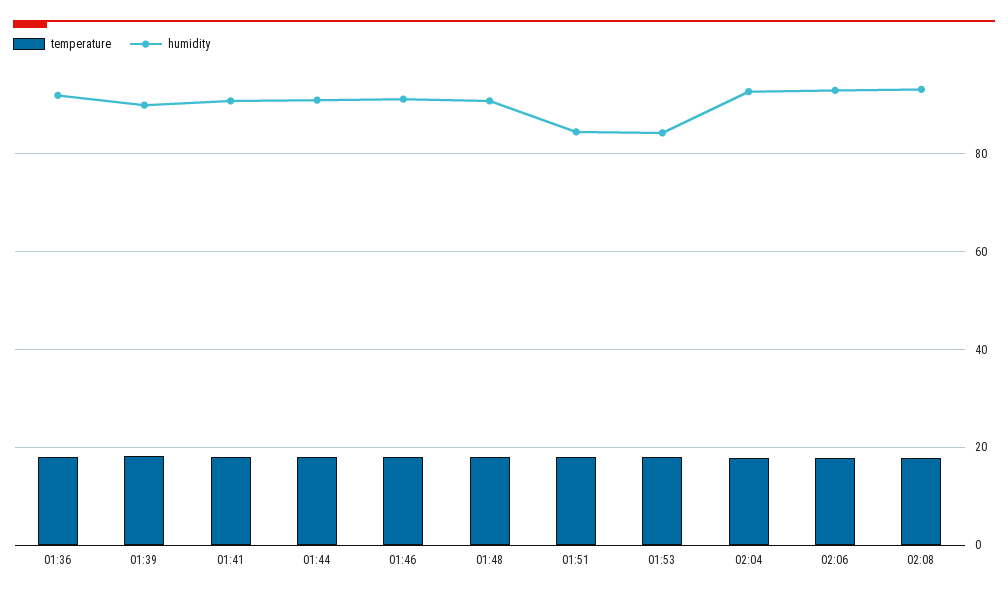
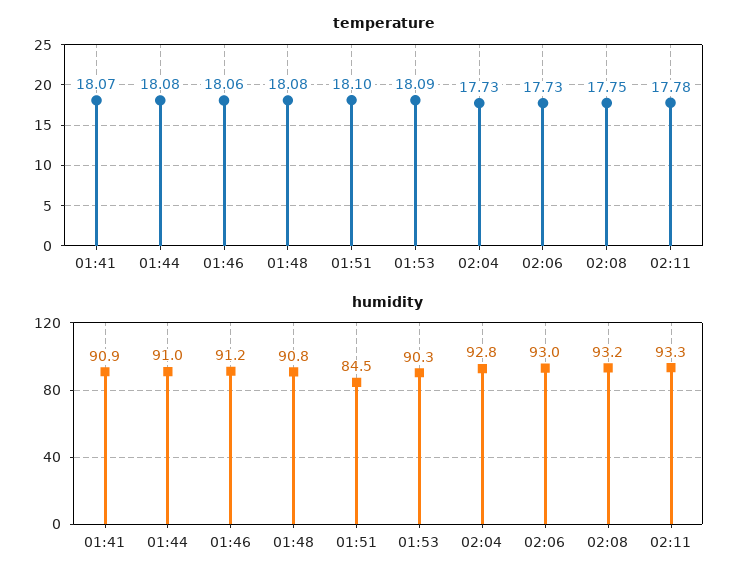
temperature, 01:36: 18 -> none
humidity, 01:36: 92 -> none
temperature, 01:39: 18 -> none
humidity, 01:39: 90 -> none
humidity, 01:53: 84 -> 90.3
temperature, 02:11: none -> 17.78
humidity, 02:11: none -> 93.3

